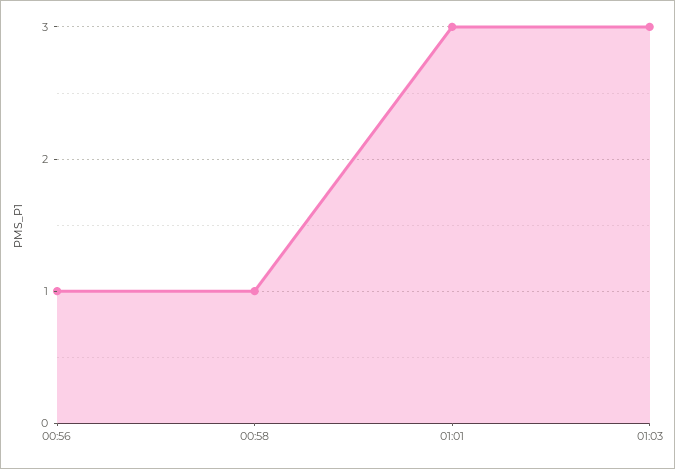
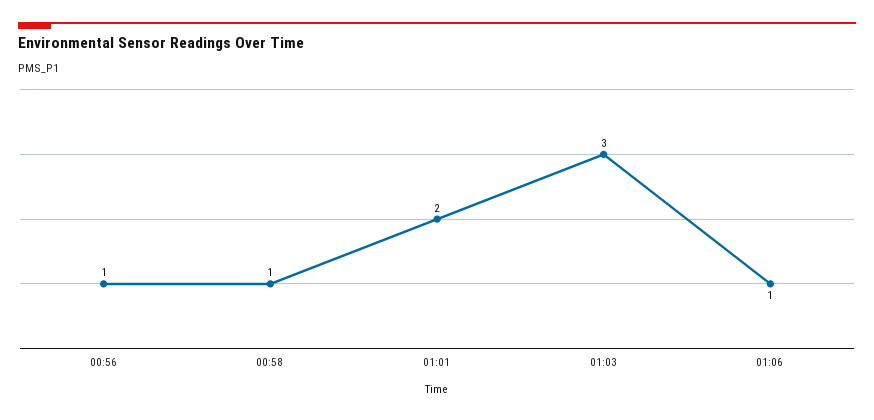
01:01: 3 -> 2
01:06: none -> 1

